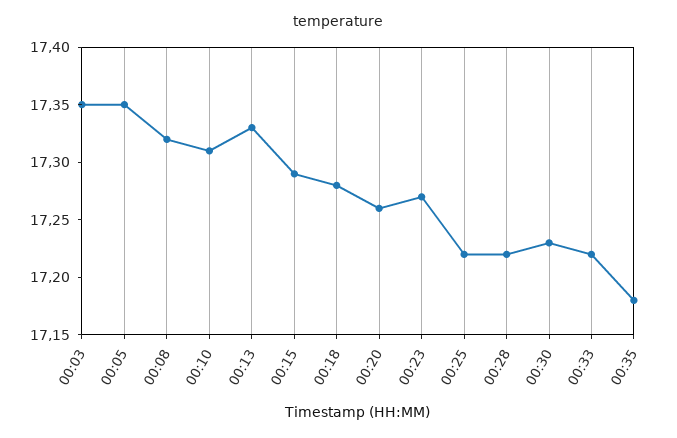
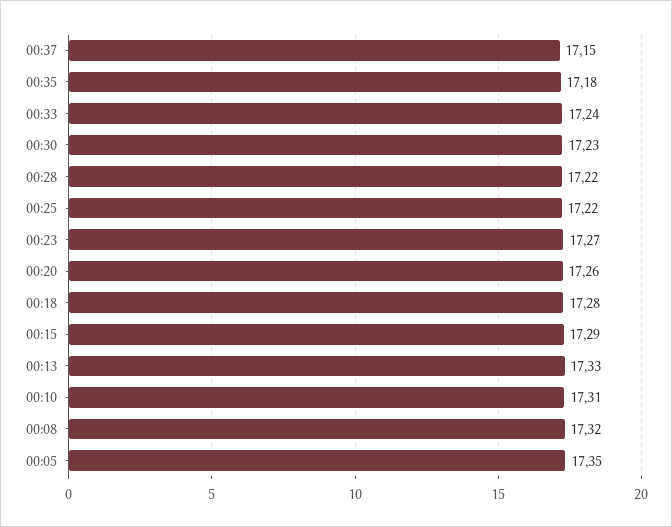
00:03: 17.35 -> none
00:33: 17.22 -> 17.24
00:37: none -> 17.15

